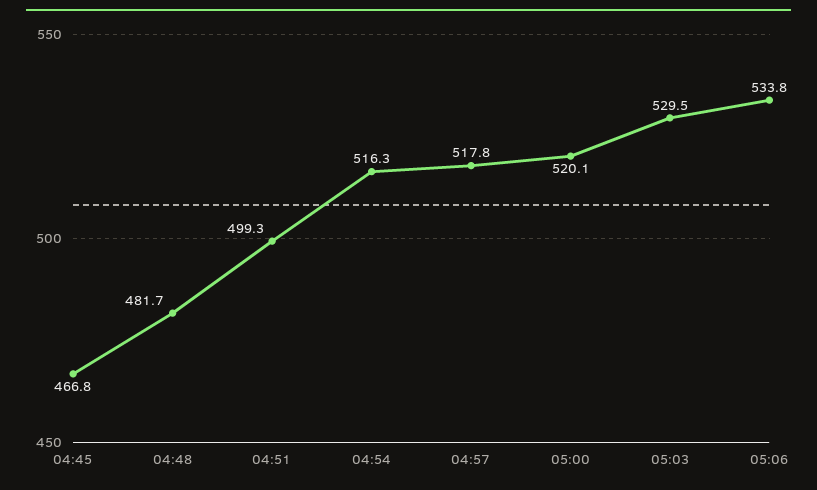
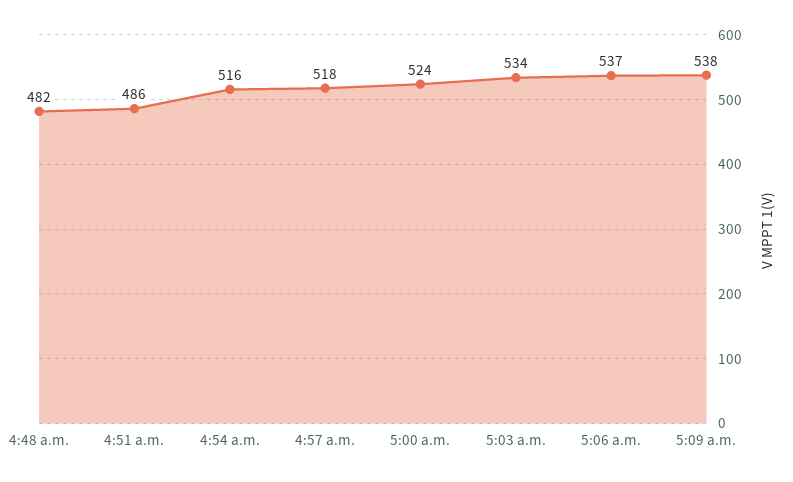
04:45: 466.8 -> none
04:51: 499.3 -> 486
05:00: 520.1 -> 524
05:03: 529.5 -> 534
05:06: 533.8 -> 537
5:09 a.m.: none -> 538

